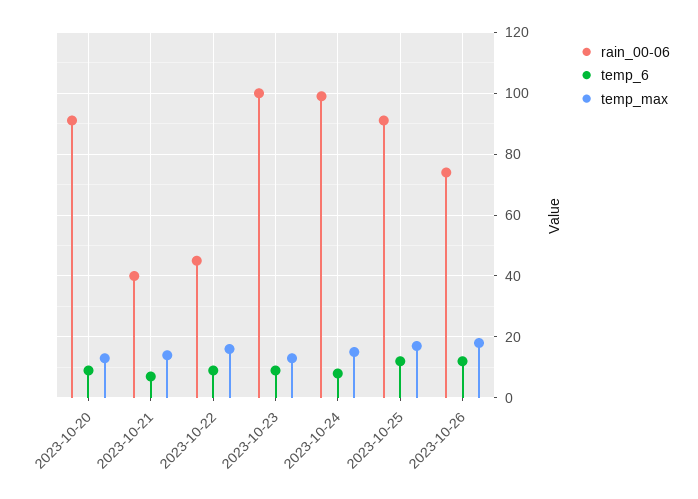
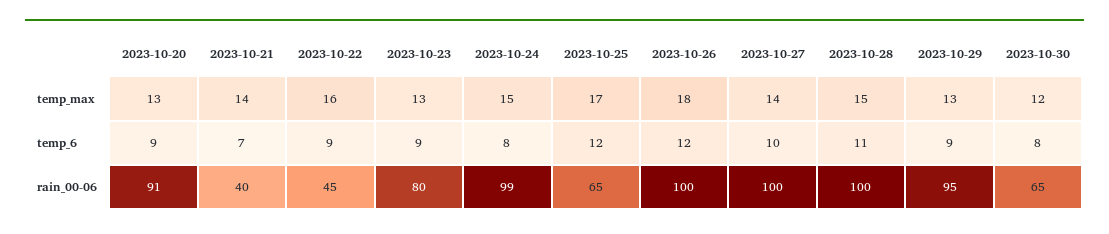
rain_00-06, 2023-10-23: 100 -> 80
rain_00-06, 2023-10-25: 90 -> 65
rain_00-06, 2023-10-26: 75 -> 100
temp_max, 2023-10-27: none -> 14
temp_max, 2023-10-28: none -> 15
temp_max, 2023-10-29: none -> 13
temp_max, 2023-10-30: none -> 12
temp_6, 2023-10-27: none -> 10
temp_6, 2023-10-28: none -> 11
temp_6, 2023-10-29: none -> 9
temp_6, 2023-10-30: none -> 8
rain_00-06, 2023-10-27: none -> 100
rain_00-06, 2023-10-28: none -> 100
rain_00-06, 2023-10-29: none -> 95
rain_00-06, 2023-10-30: none -> 65

